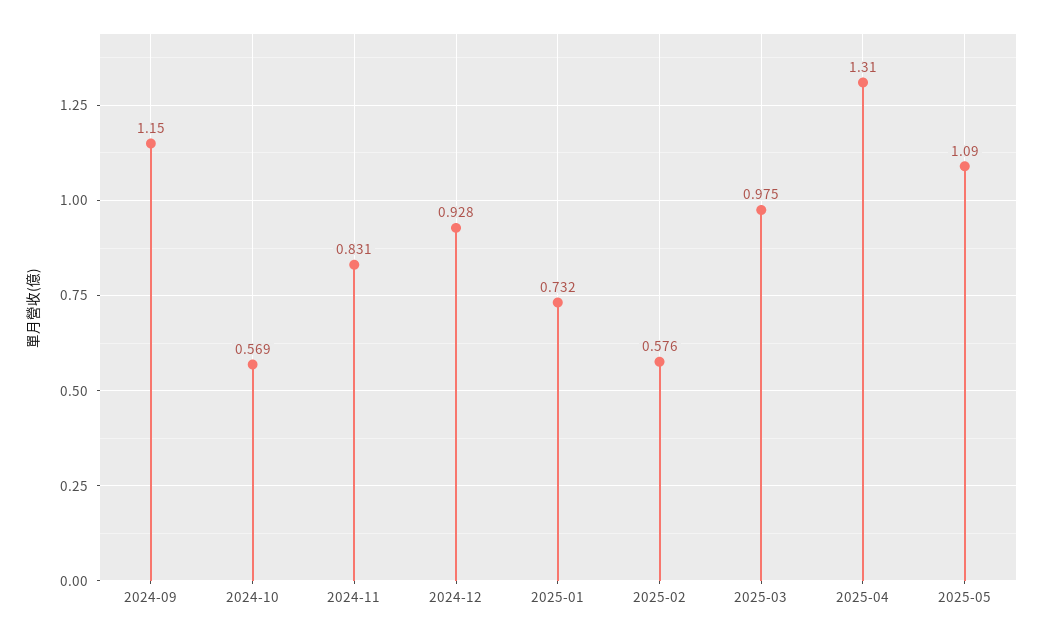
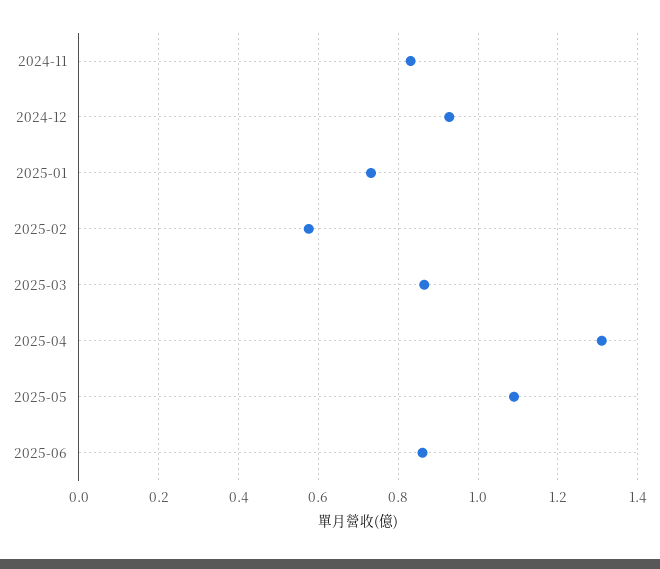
2024-09: 1.15 -> none
2024-10: 0.569 -> none
2025-03: 0.975 -> 0.86
2025-06: none -> 0.86

